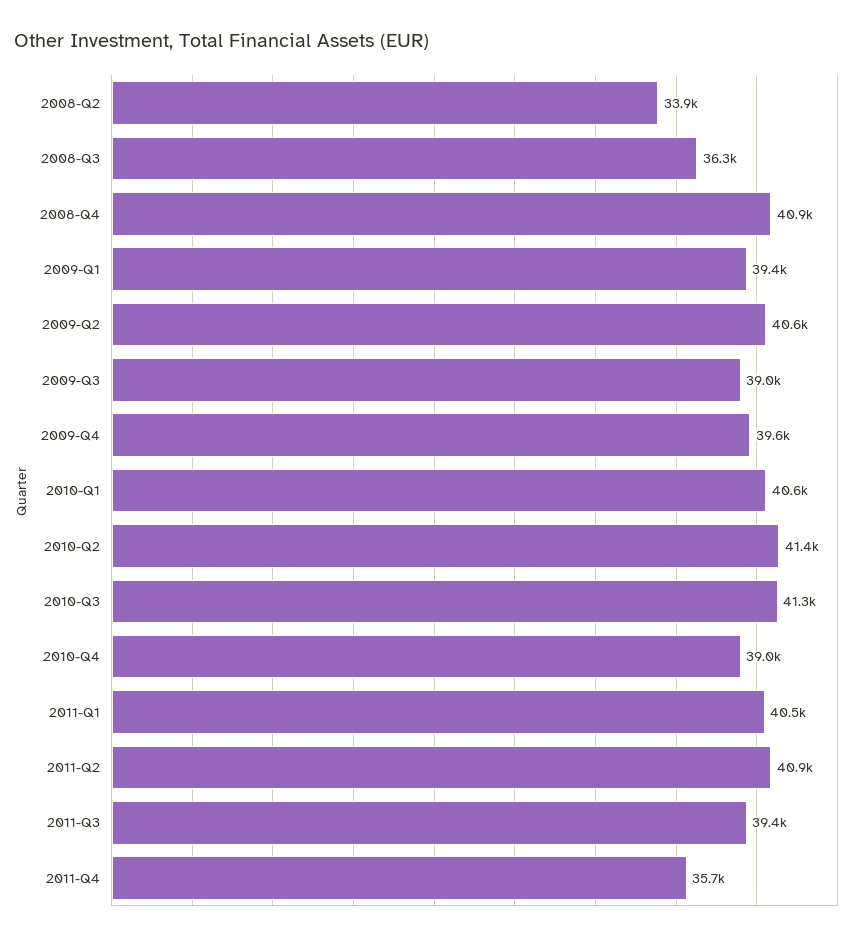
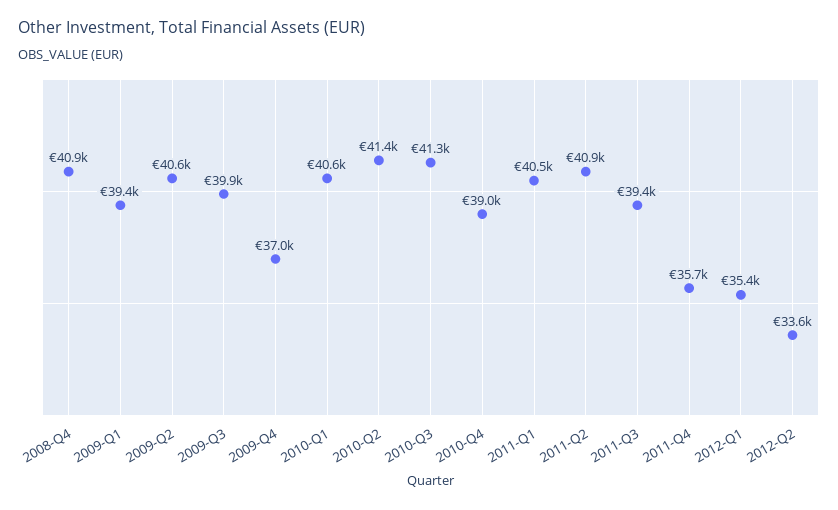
2008-Q2: 33900 -> none
2008-Q3: 36300 -> none
2009-Q3: 39000 -> 39900
2009-Q4: 39600 -> 37000
2012-Q1: none -> 35400
2012-Q2: none -> 33600

